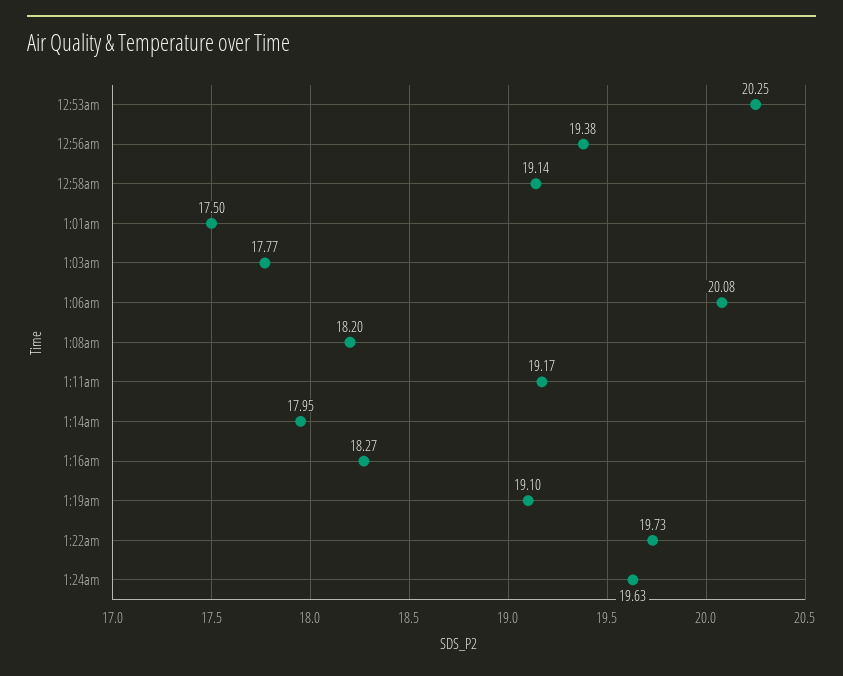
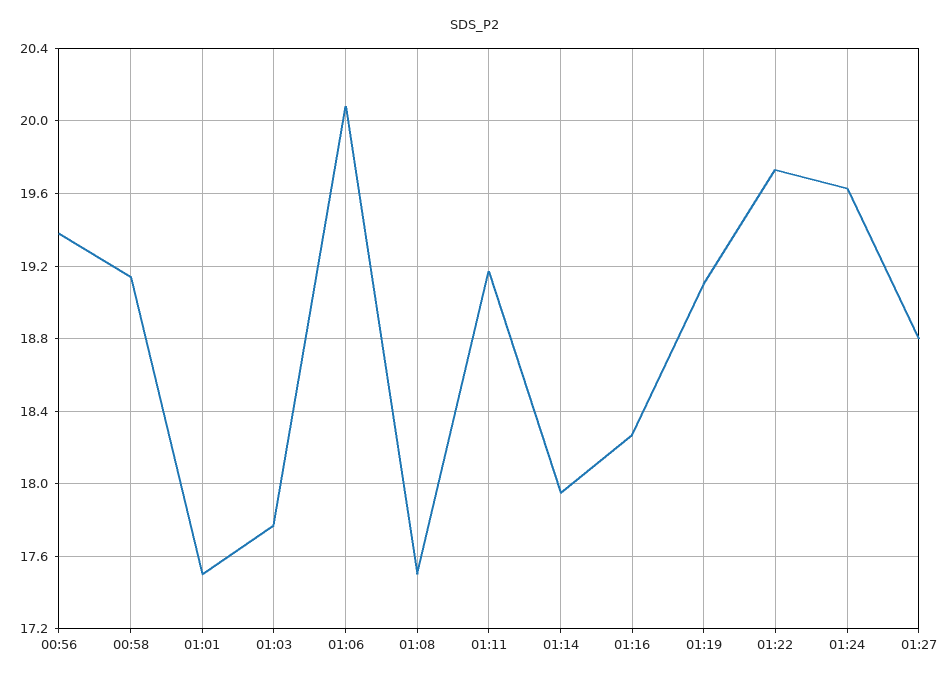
12:53am: 20.25 -> none
1:08am: 18.2 -> 17.5
01:27: none -> 18.8

